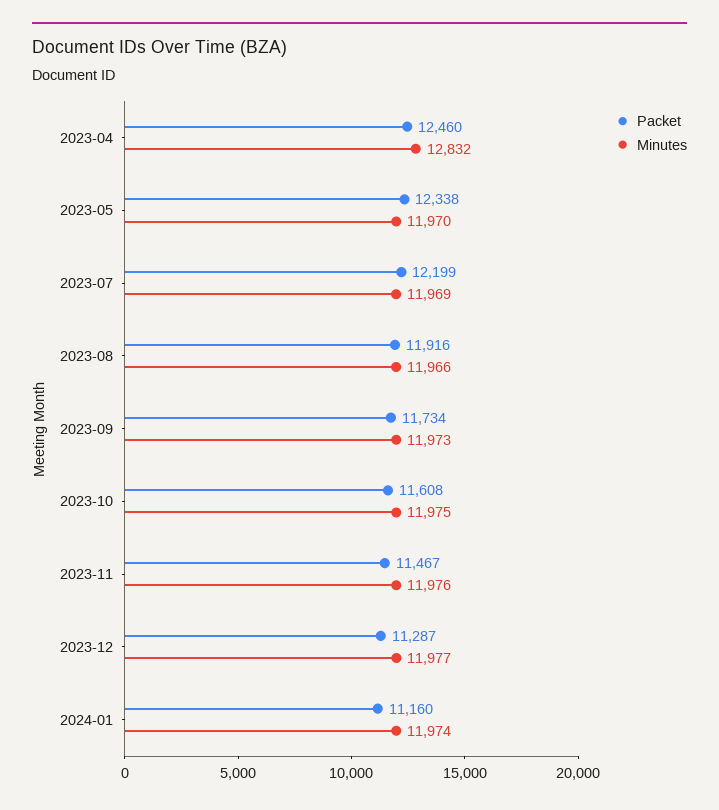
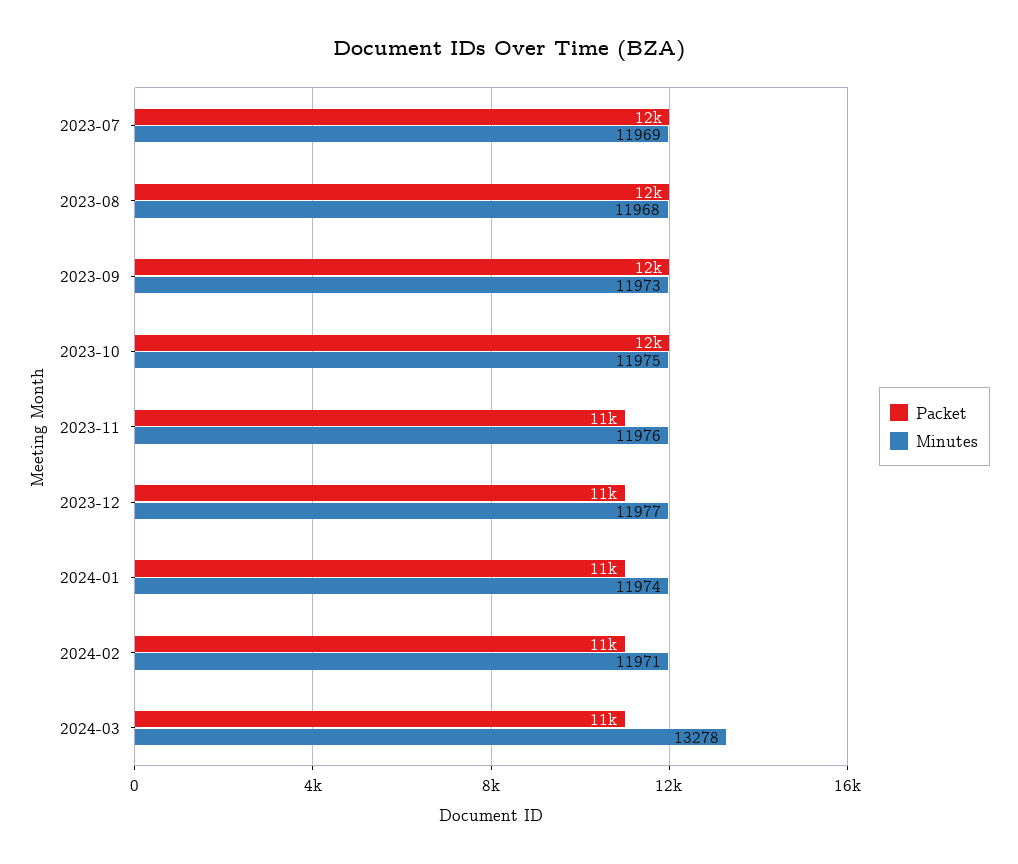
Packet, 2023-04: 12460 -> none
Minutes, 2023-04: 12832 -> none
Packet, 2023-05: 12338 -> none
Minutes, 2023-05: 11970 -> none
Minutes, 2023-08: 11966 -> 11968
Packet, 2024-02: none -> 11000
Minutes, 2024-02: none -> 11971
Packet, 2024-03: none -> 11000
Minutes, 2024-03: none -> 13278

